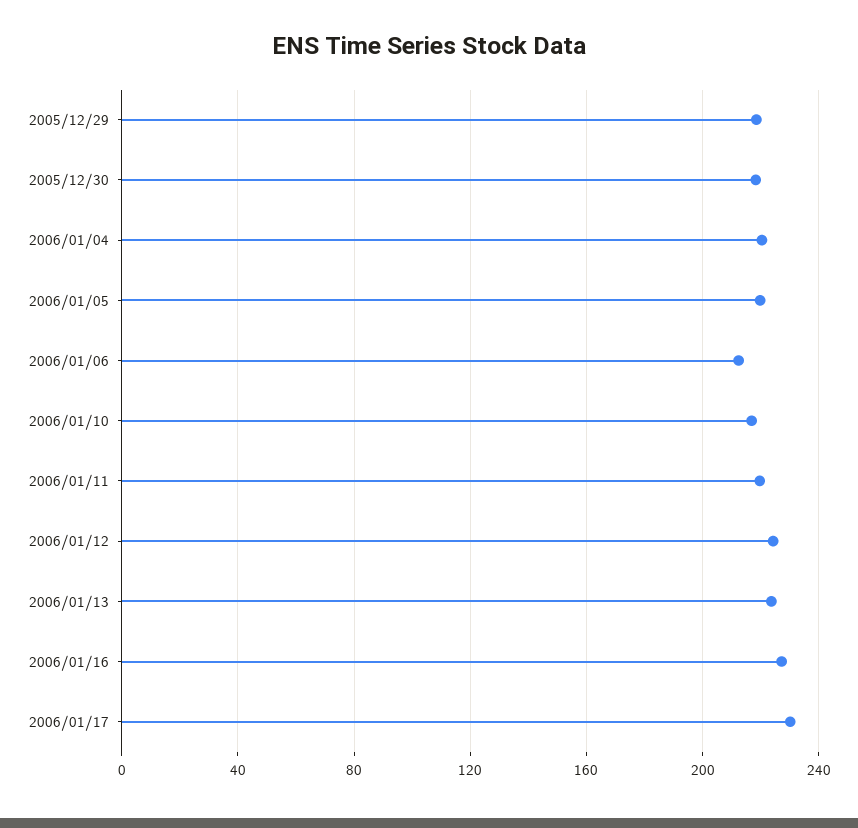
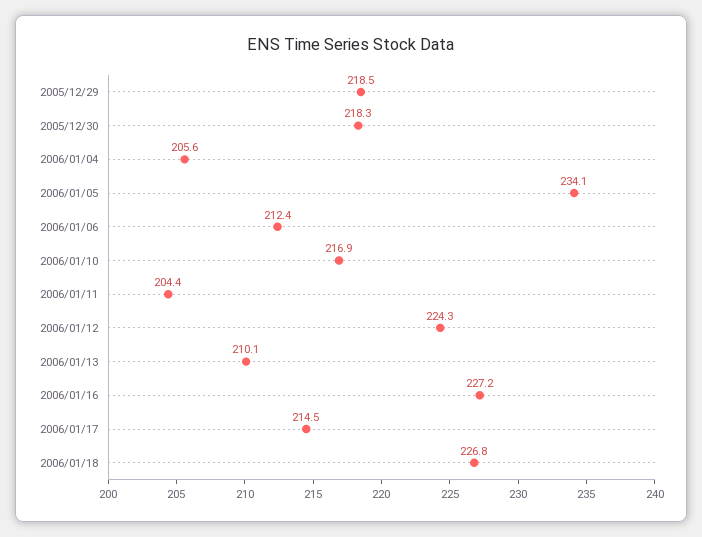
2006/01/04: 220 -> 205.6
2006/01/05: 220 -> 234.1
2006/01/11: 220 -> 204.4
2006/01/13: 225 -> 210.1
2006/01/17: 230 -> 214.5
2006/01/18: none -> 226.8

